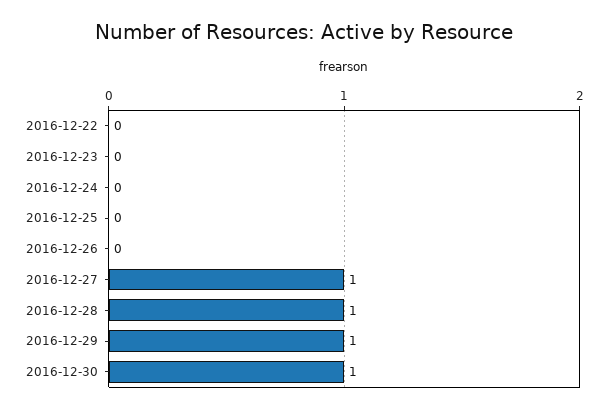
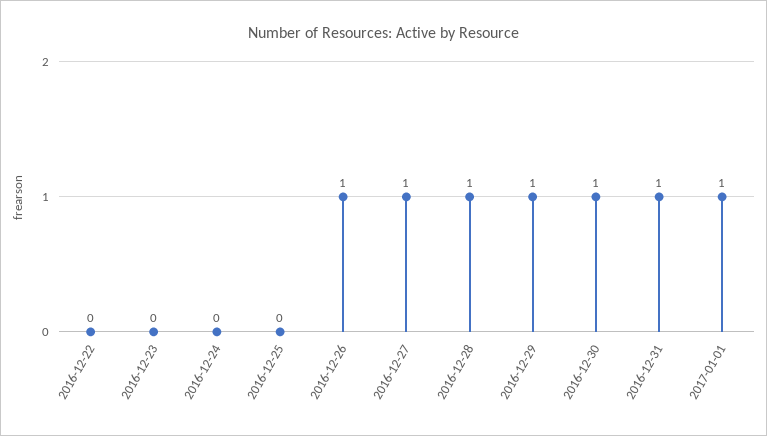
2016-12-26: 0 -> 1
2016-12-31: none -> 1
2017-01-01: none -> 1

